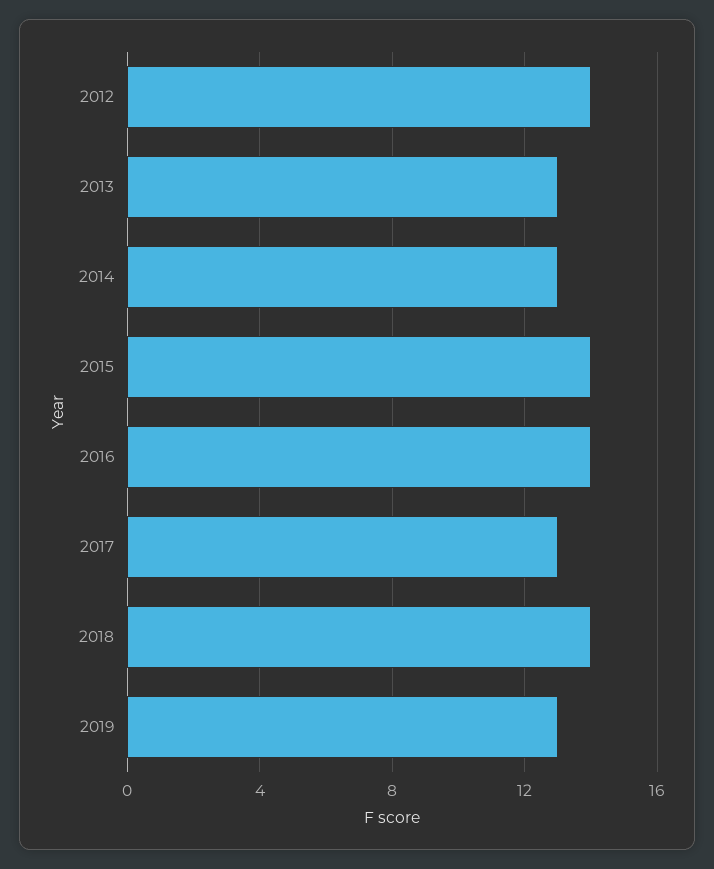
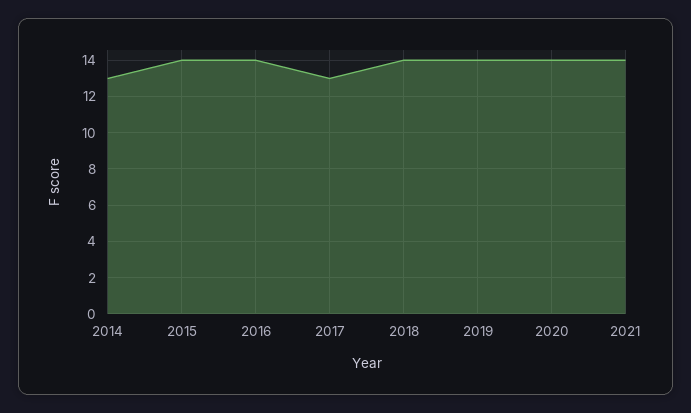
2012: 14 -> none
2013: 13 -> none
2019: 13 -> 14
2020: none -> 14
2021: none -> 14

